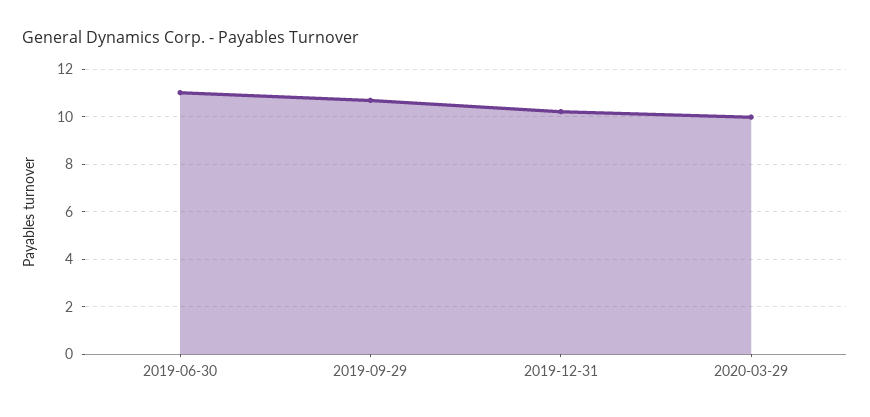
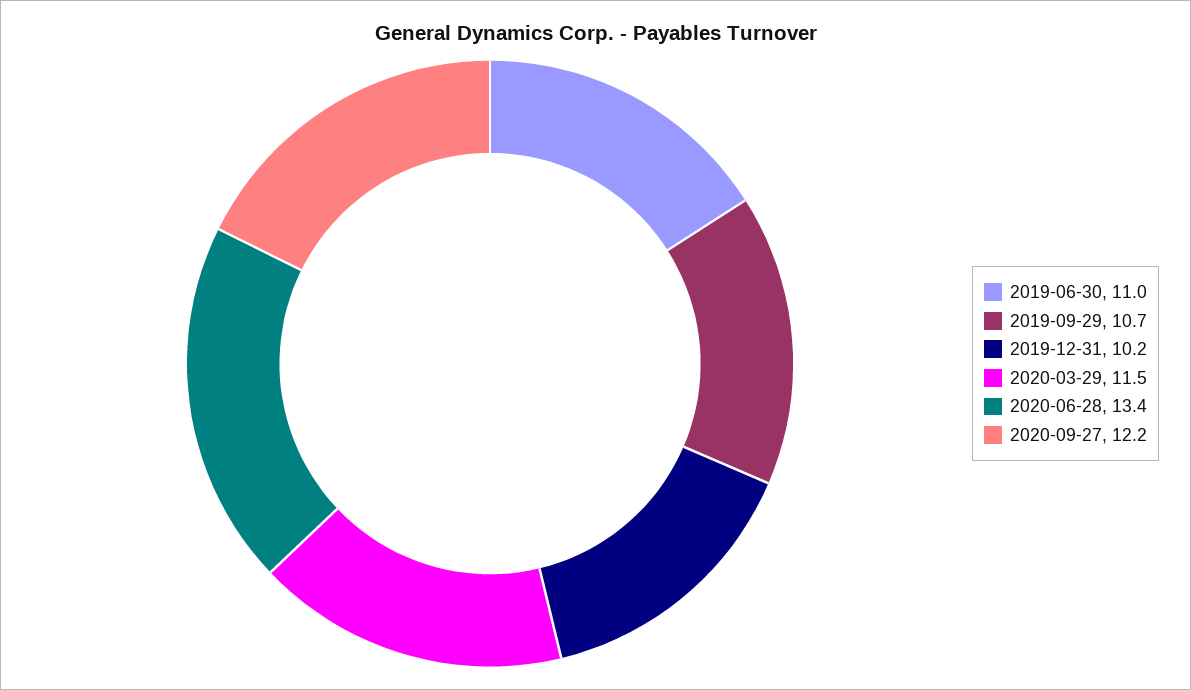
2020-03-29: 10 -> 11.5
2020-06-28: none -> 13.4
2020-09-27: none -> 12.2

